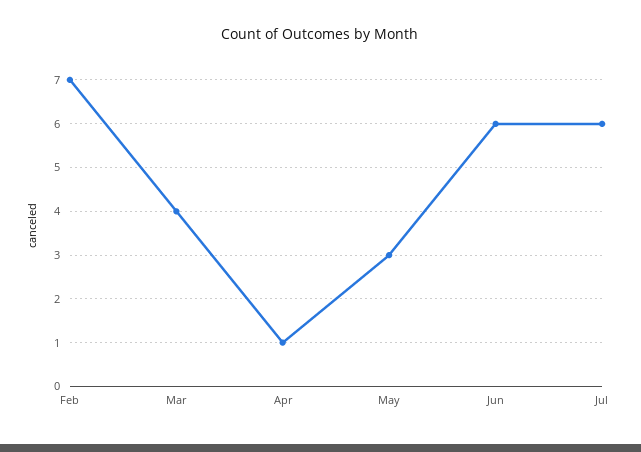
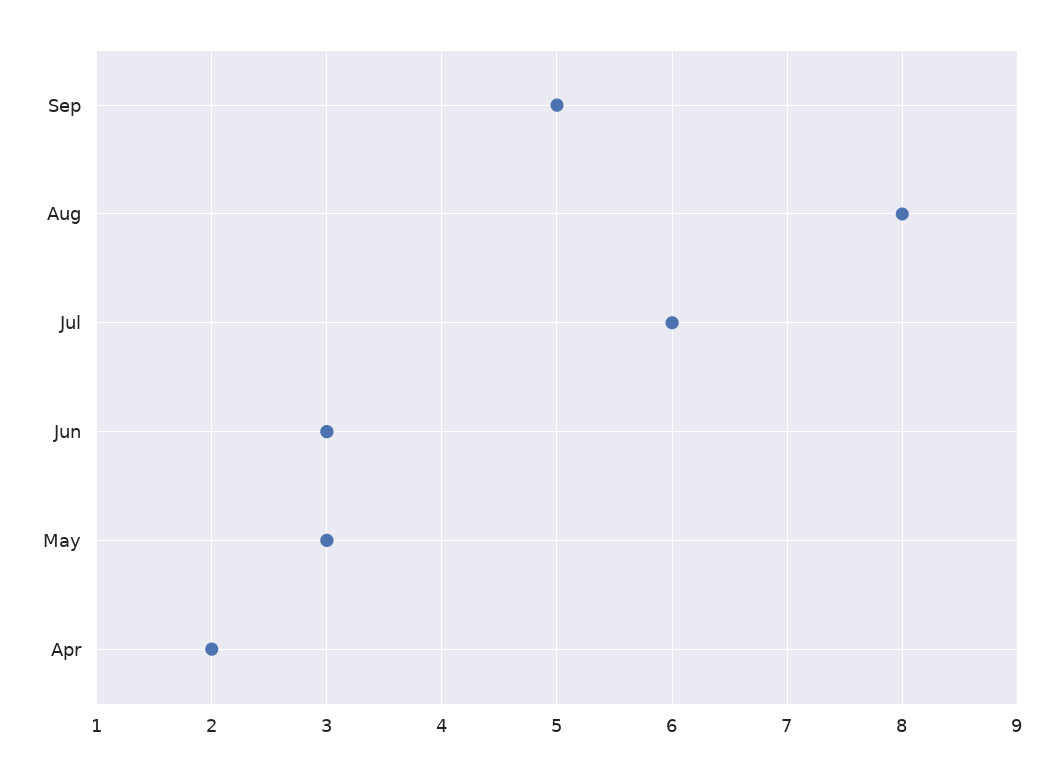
Feb: 7 -> none
Mar: 4 -> none
Apr: 1 -> 2
Jun: 6 -> 3
Sep: none -> 5
Aug: none -> 8

